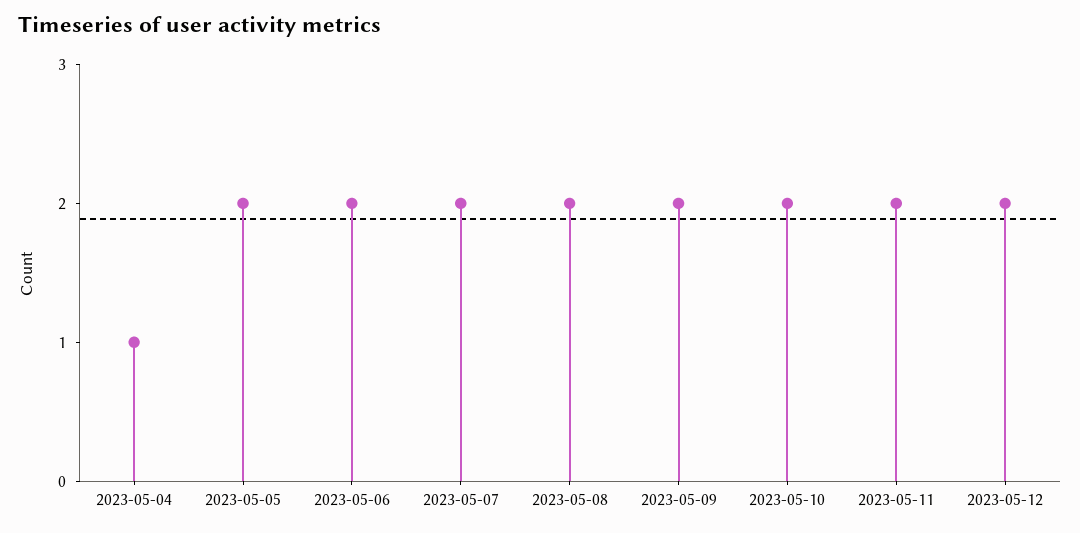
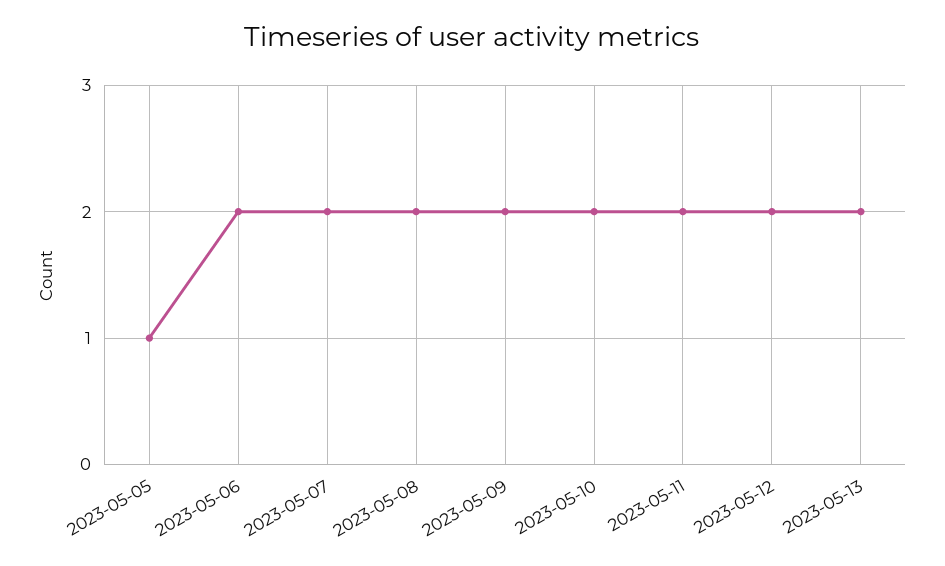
2023-05-04: 1 -> none
2023-05-05: 2 -> 1
2023-05-13: none -> 2

